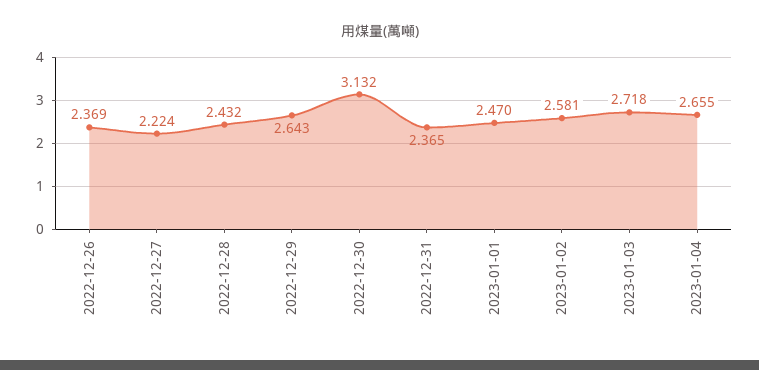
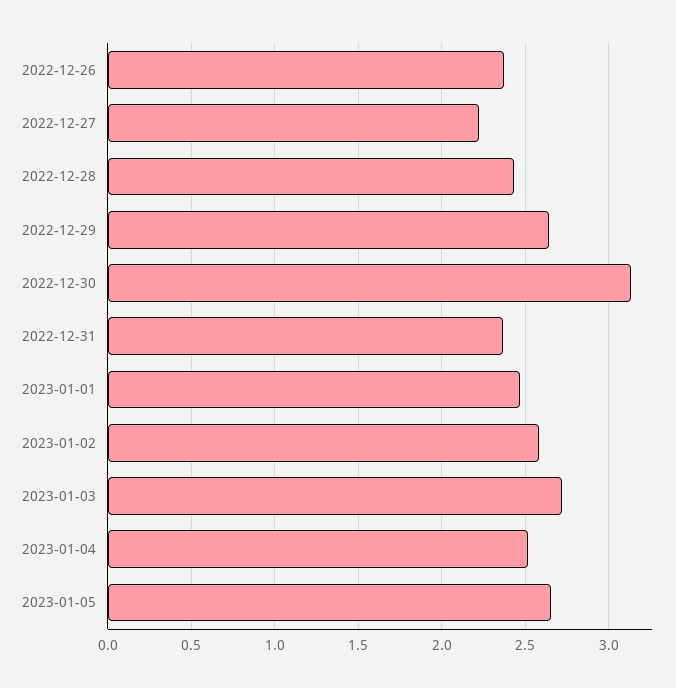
2023-01-04: 2.655 -> 2.5
2023-01-05: none -> 2.65

